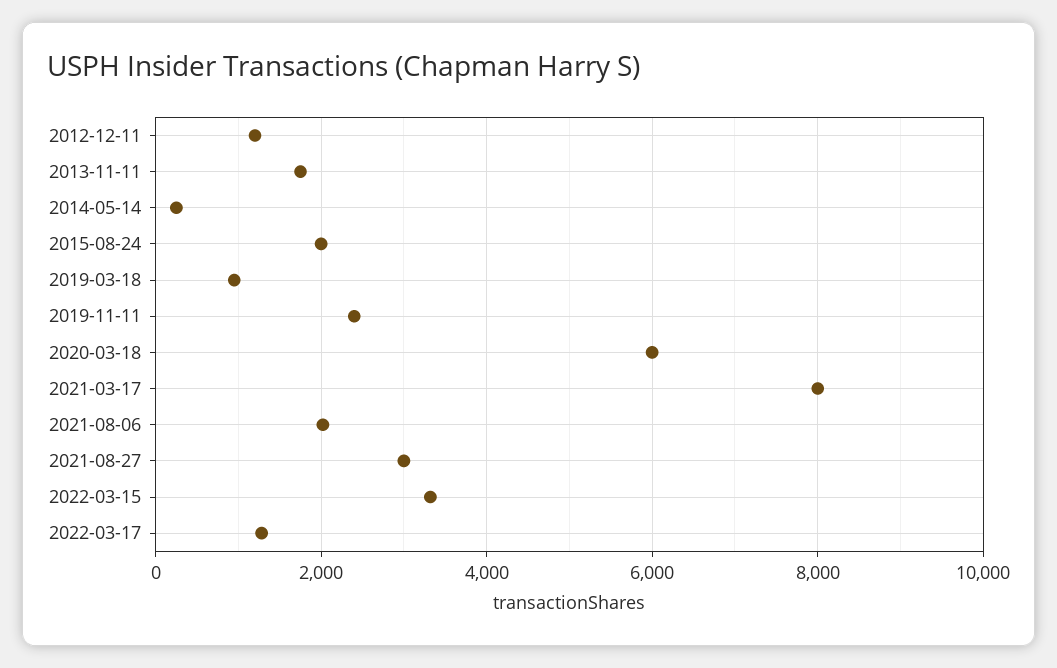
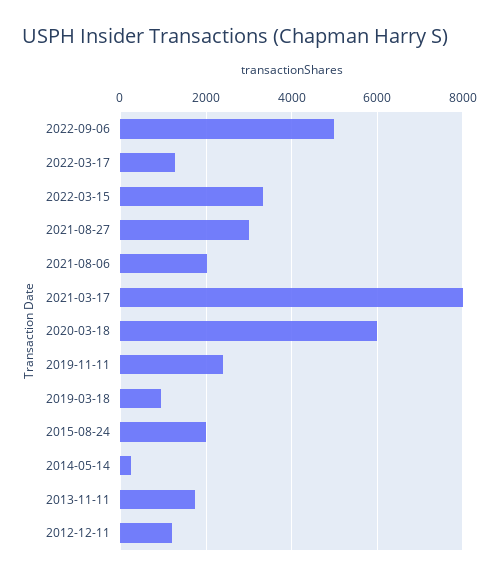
2022-09-06: none -> 5000

